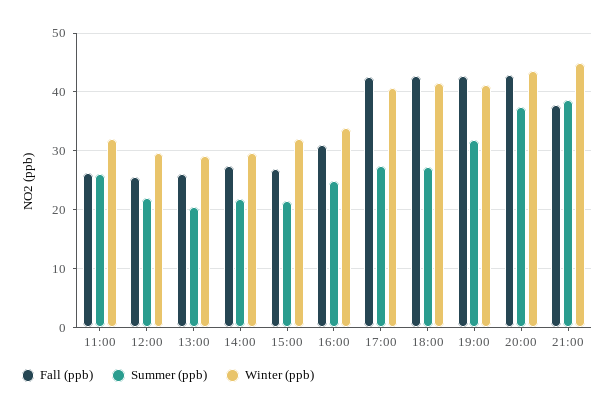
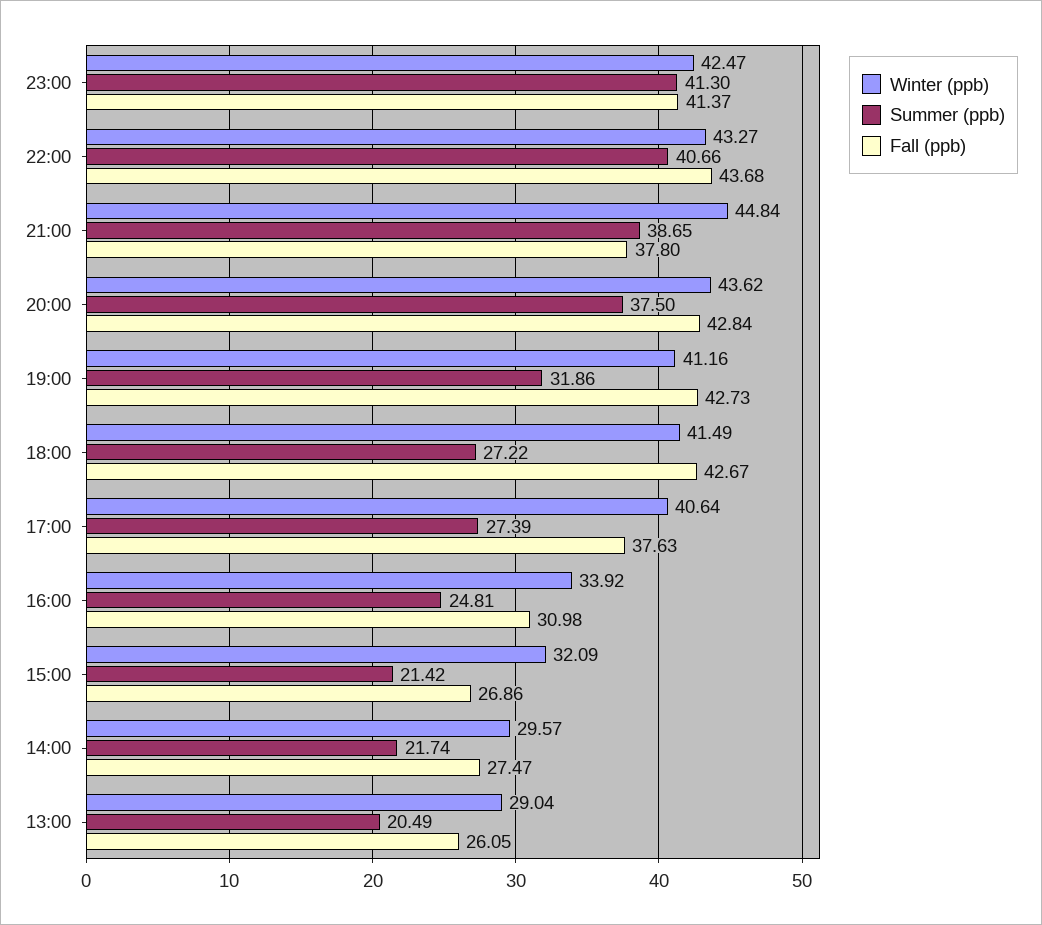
Fall (ppb), 11:00: 26 -> none
Summer (ppb), 11:00: 26 -> none
Winter (ppb), 11:00: 32 -> none
Fall (ppb), 12:00: 26 -> none
Summer (ppb), 12:00: 22 -> none
Winter (ppb), 12:00: 30 -> none
Fall (ppb), 17:00: 42 -> 37.63
Winter (ppb), 23:00: none -> 42.47
Summer (ppb), 23:00: none -> 41.3
Fall (ppb), 23:00: none -> 41.37
Winter (ppb), 22:00: none -> 43.27
Summer (ppb), 22:00: none -> 40.66
Fall (ppb), 22:00: none -> 43.68

